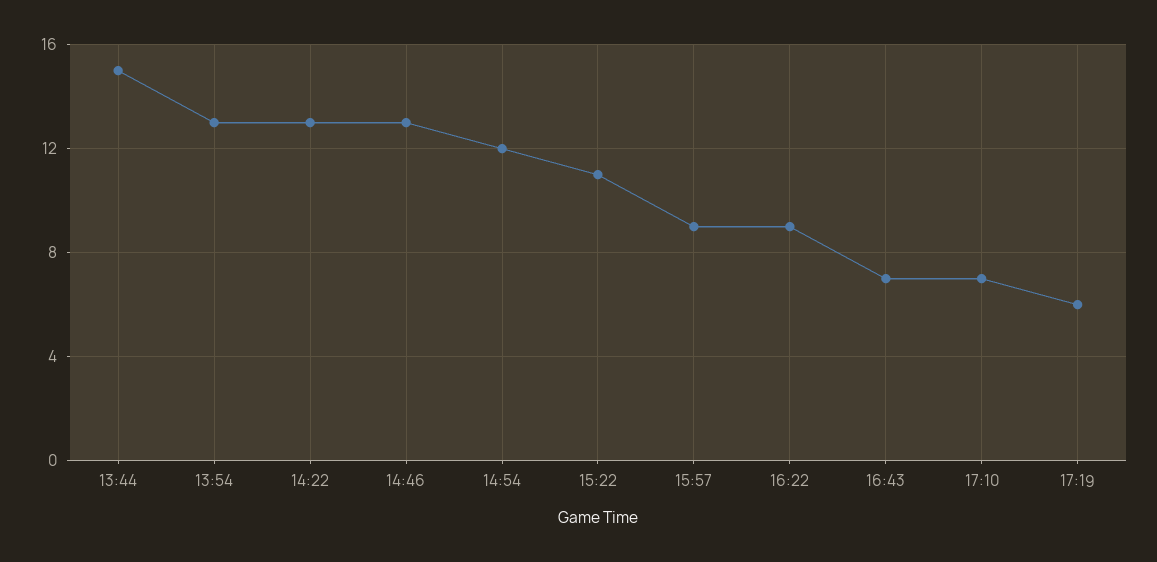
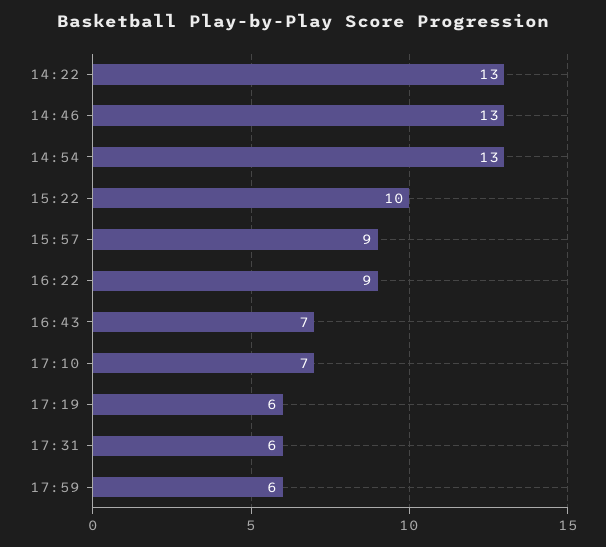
13:44: 15 -> none
13:54: 13 -> none
14:54: 12 -> 13
15:22: 11 -> 10
17:31: none -> 6
17:59: none -> 6

